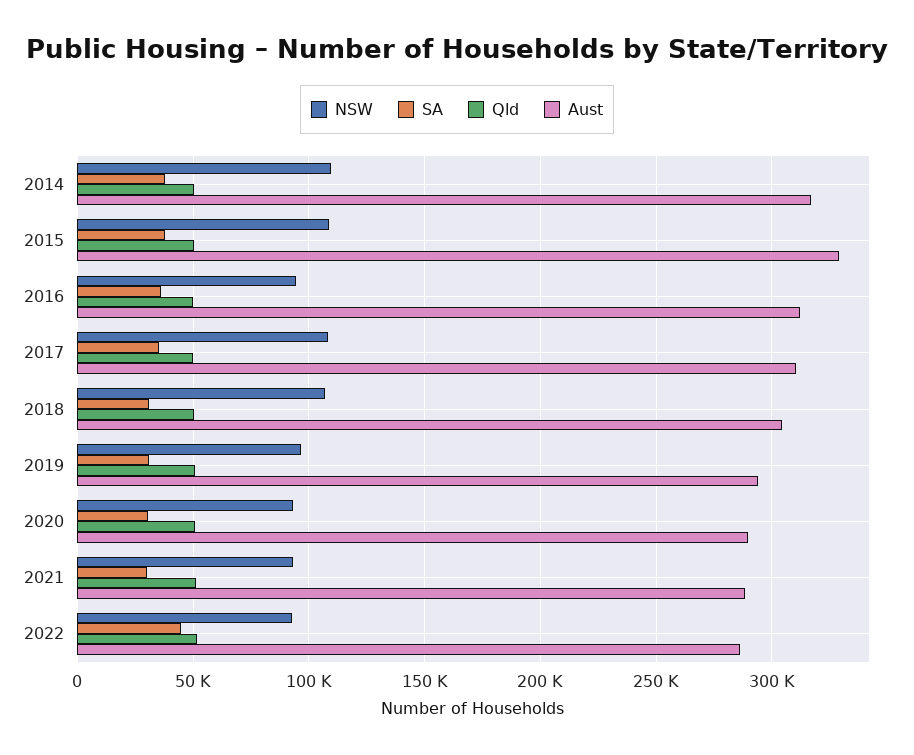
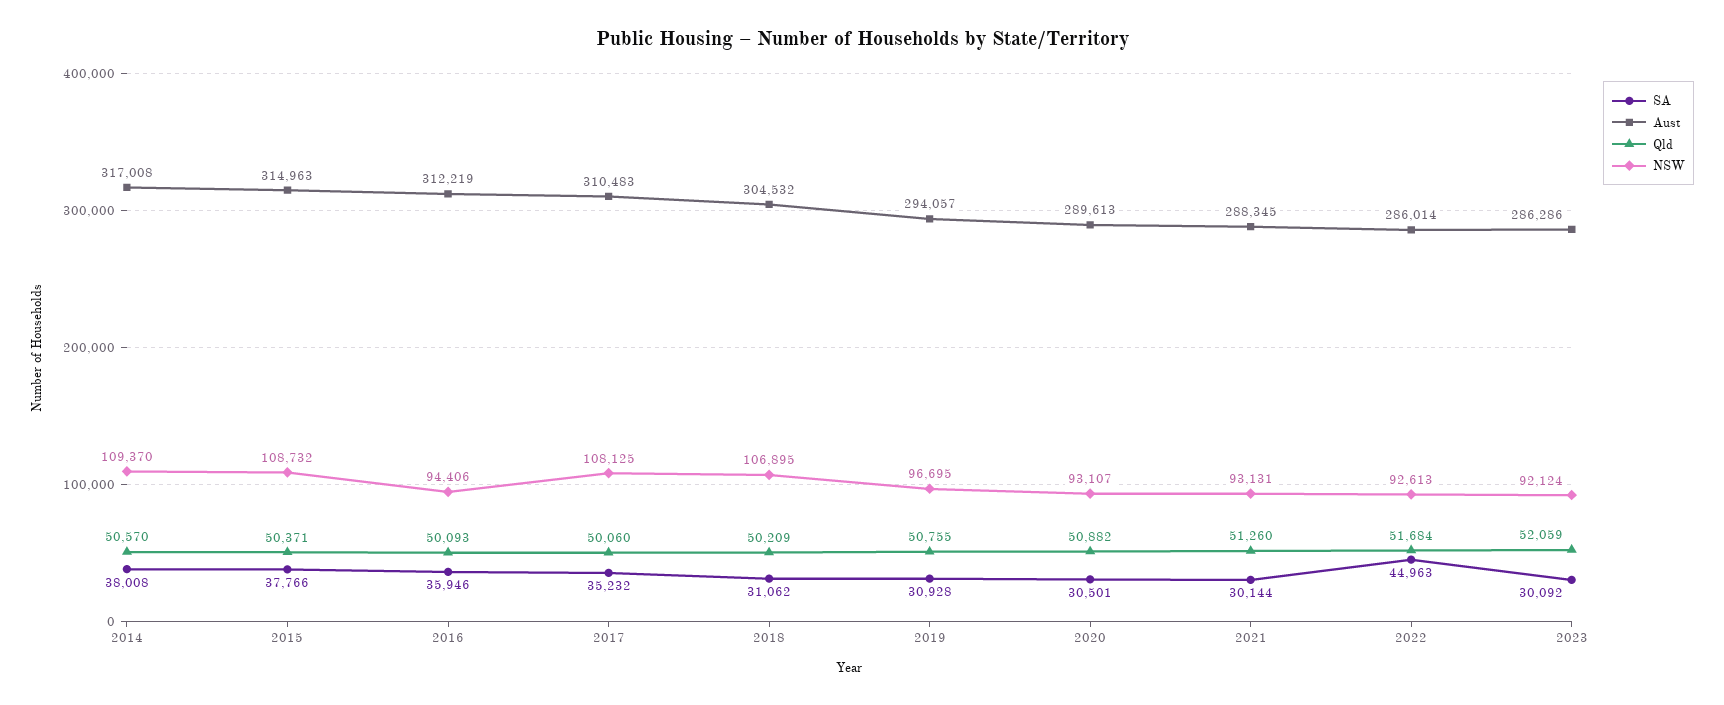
Aust, 2015: 330000 -> 314963
SA, 2023: none -> 30092
Aust, 2023: none -> 286286
Qld, 2023: none -> 52059
NSW, 2023: none -> 92124

